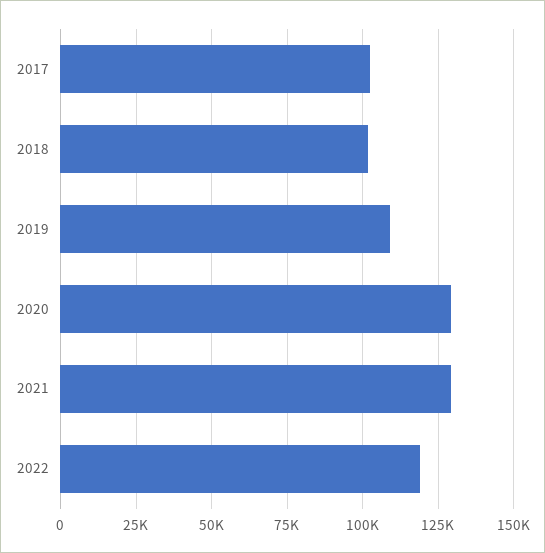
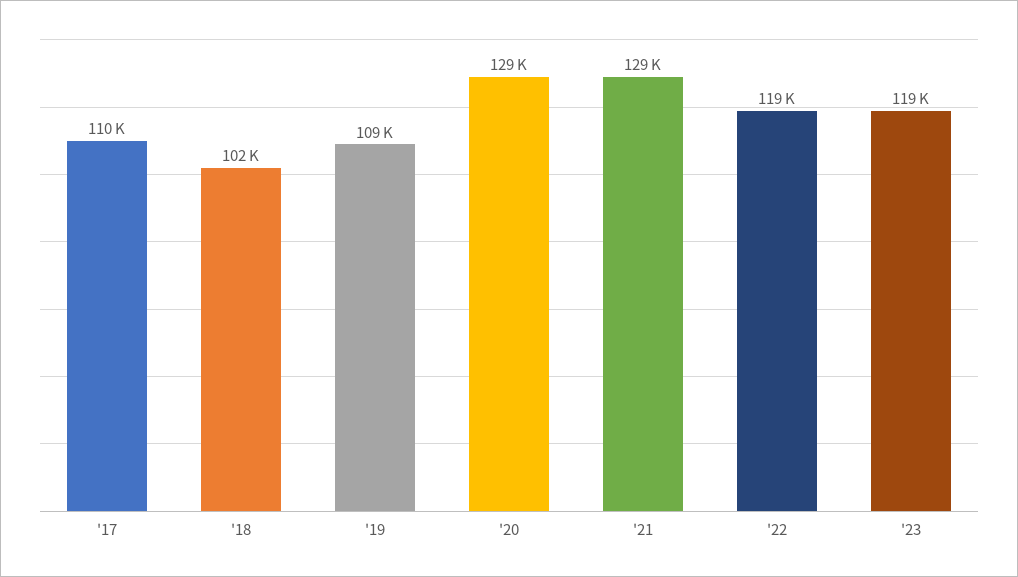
2017: 102500 -> 110000
'23: none -> 119000

